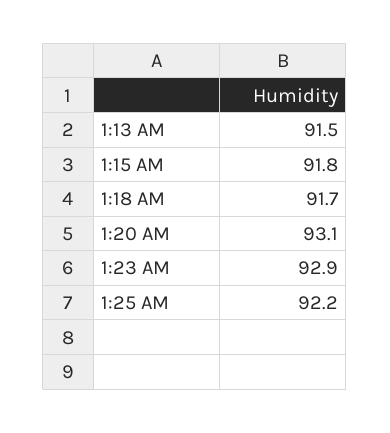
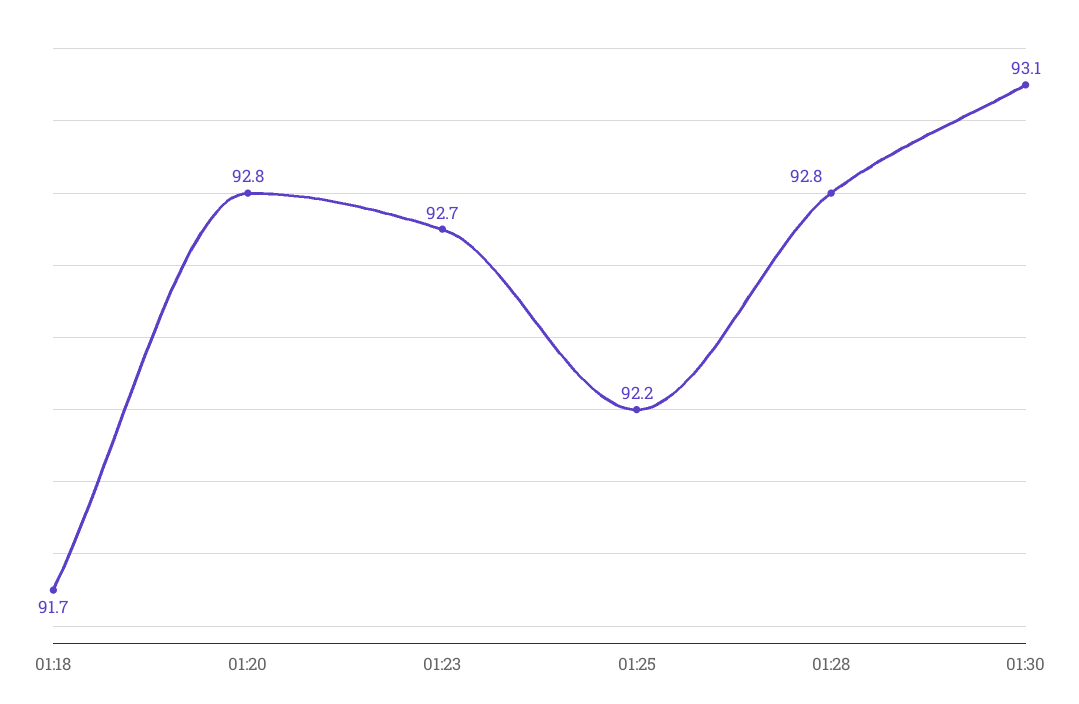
1:13 AM: 91.5 -> none
1:15 AM: 91.8 -> none
1:20 AM: 93.1 -> 92.8
1:23 AM: 92.9 -> 92.7
01:28: none -> 92.8
01:30: none -> 93.1

